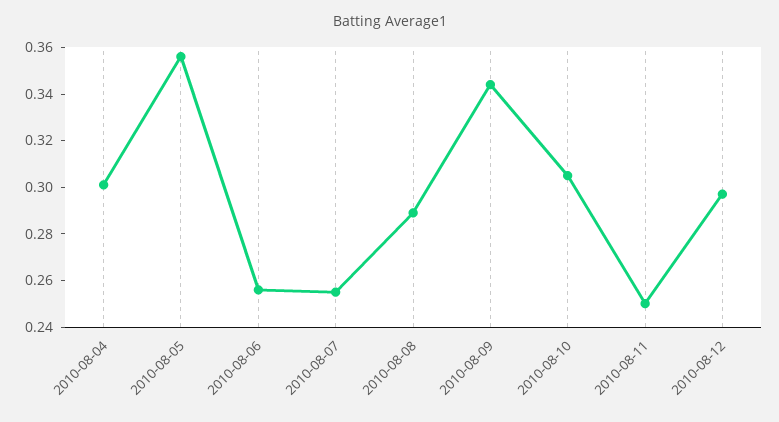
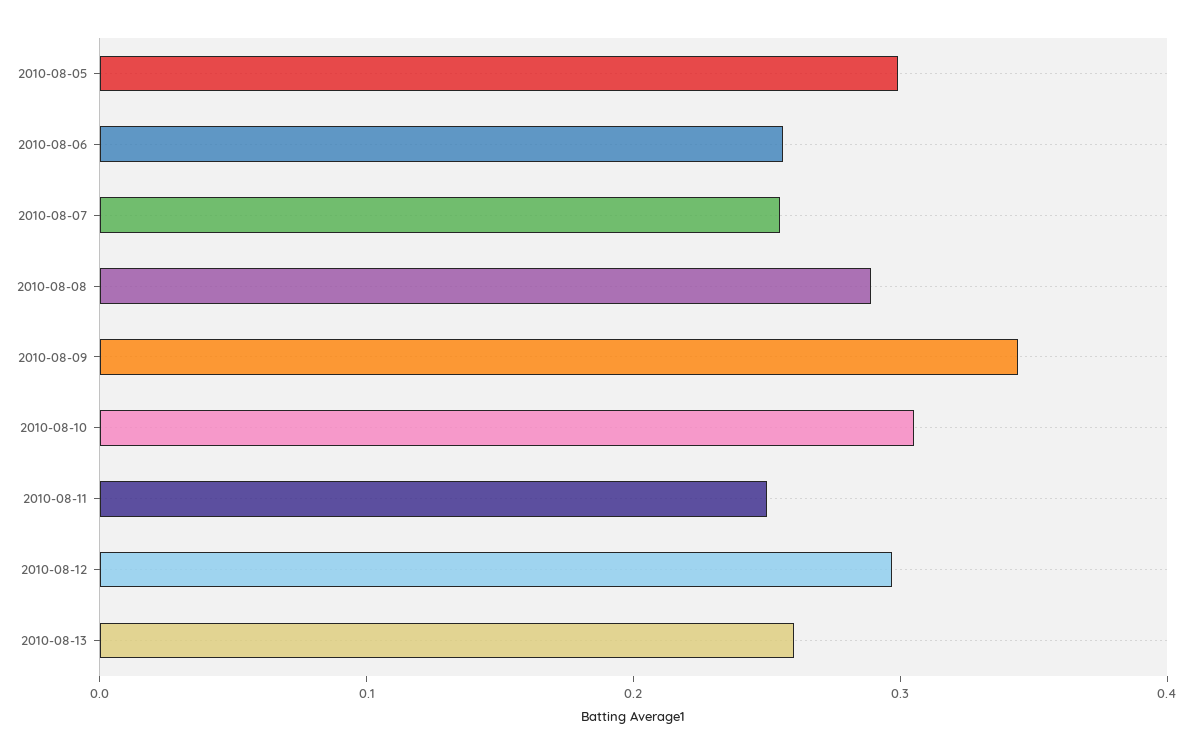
2010-08-04: 0.3 -> none
2010-08-05: 0.355 -> 0.3
2010-08-13: none -> 0.26

